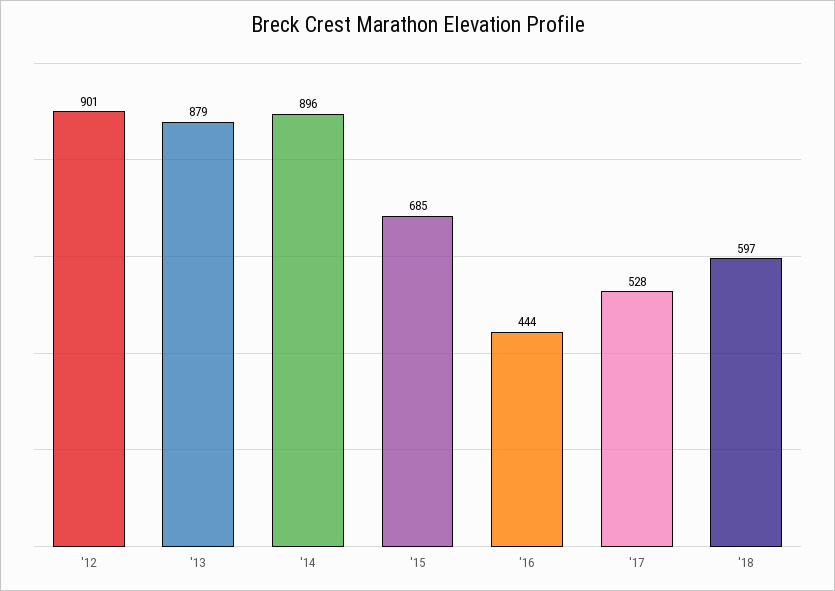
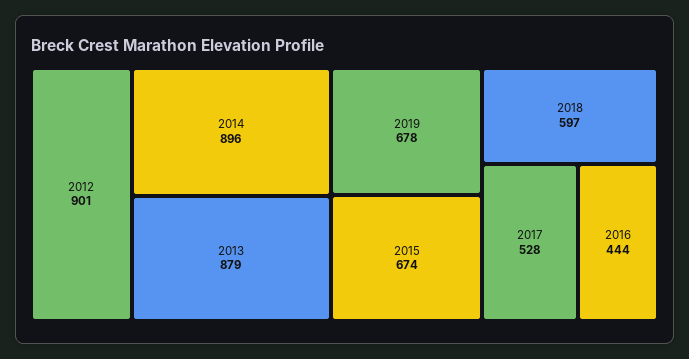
'15: 685 -> 674
2019: none -> 678

